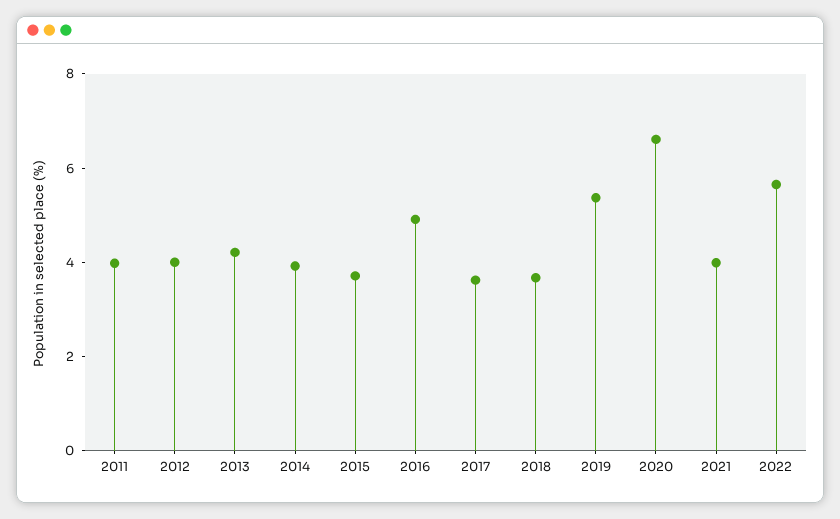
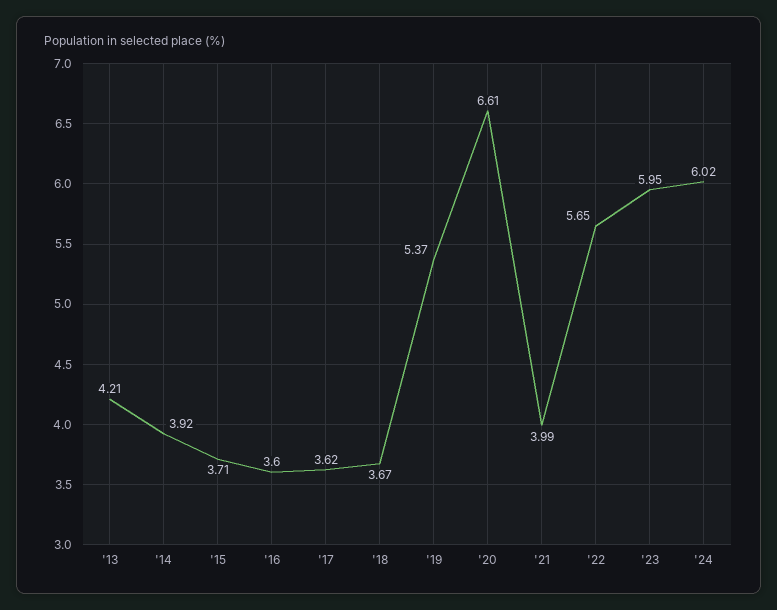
2011: 4 -> none
2012: 4 -> none
2016: 5 -> 3.6
'23: none -> 5.95
'24: none -> 6.02

